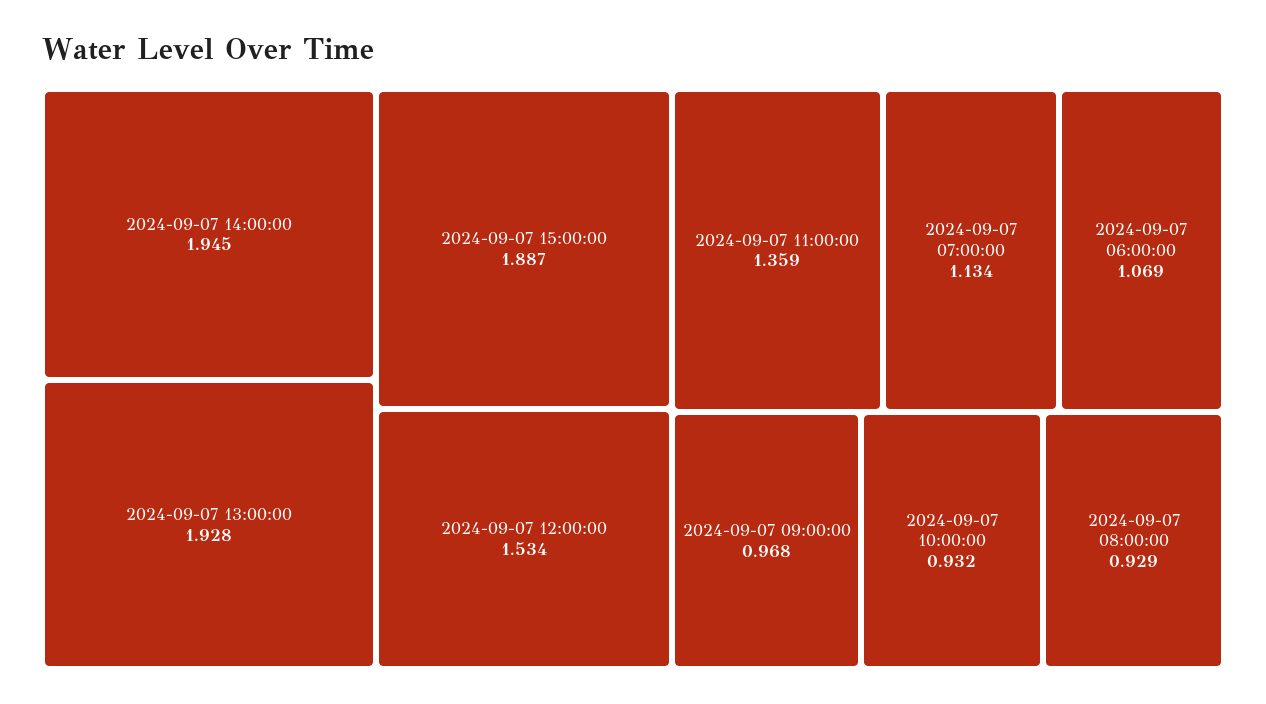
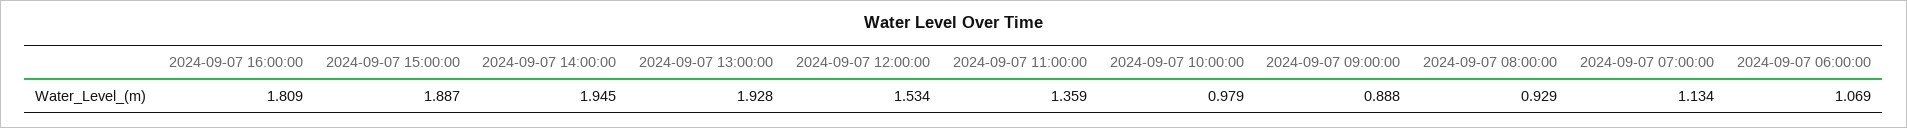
2024-09-07 09:00:00: 0.968 -> 0.888
2024-09-07 10:00:00: 0.932 -> 0.979
2024-09-07 16:00:00: none -> 1.809

